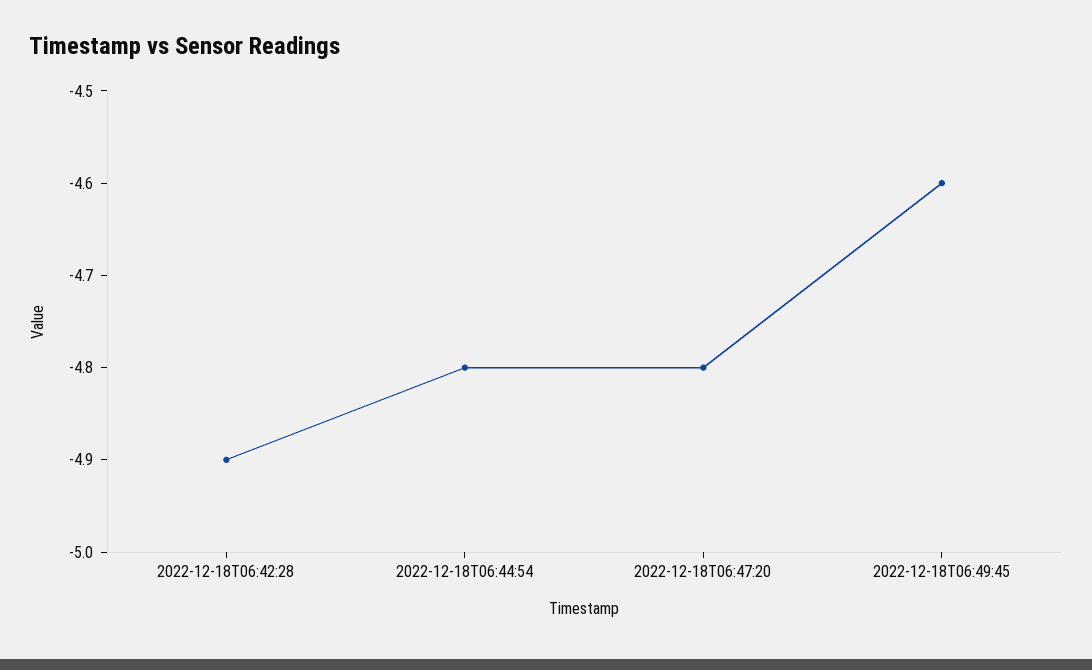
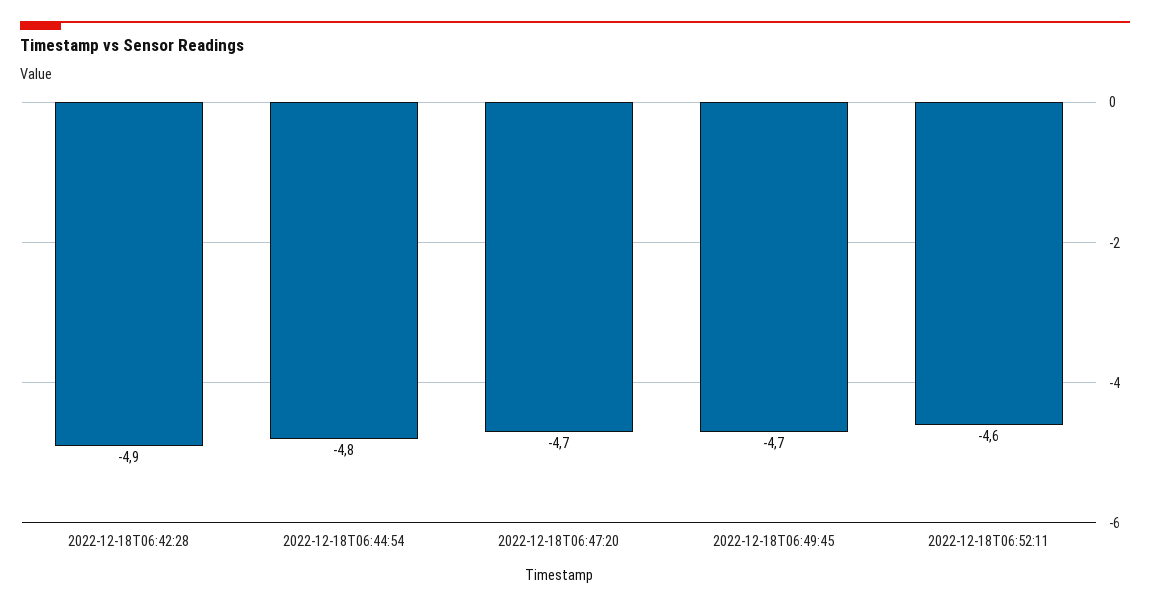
2022-12-18T06:47:20: -4.8 -> -4.7
2022-12-18T06:49:45: -4.6 -> -4.7
2022-12-18T06:52:11: none -> -4.6

